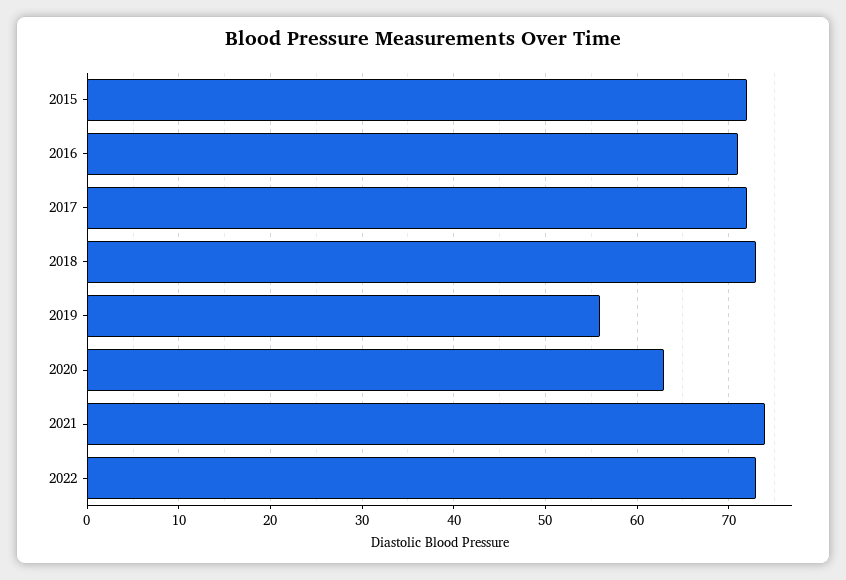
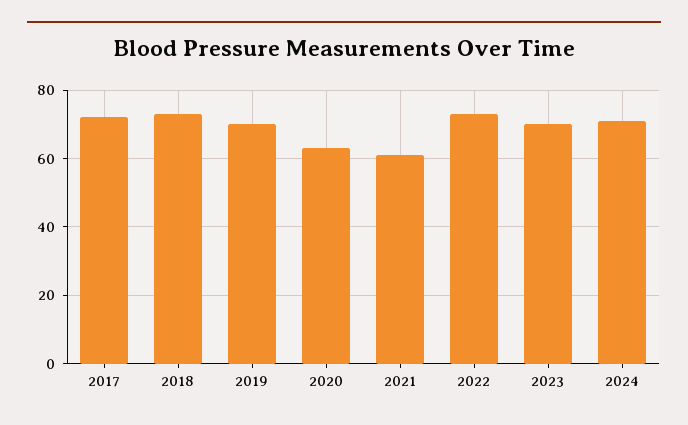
2015: 72 -> none
2016: 71 -> none
2019: 56 -> 70
2021: 74 -> 60
2023: none -> 70
2024: none -> 70

